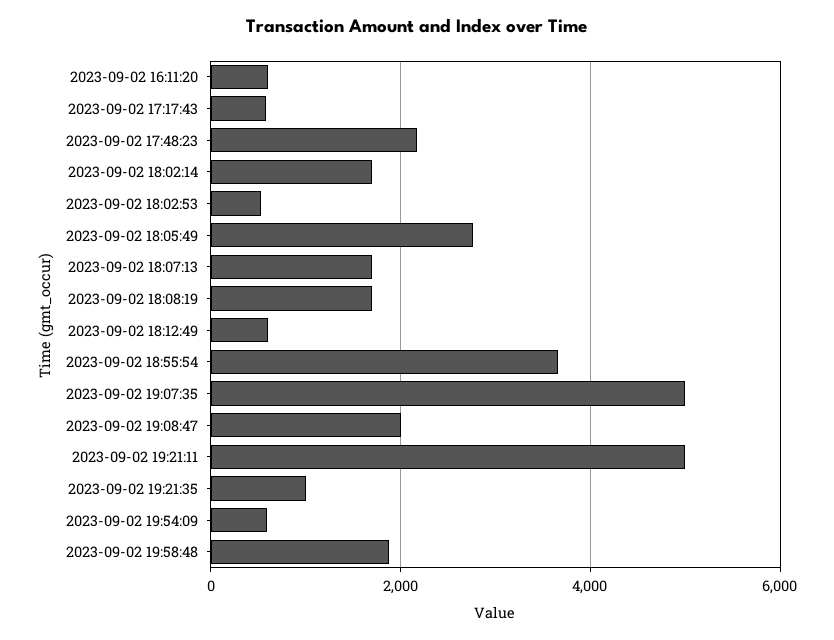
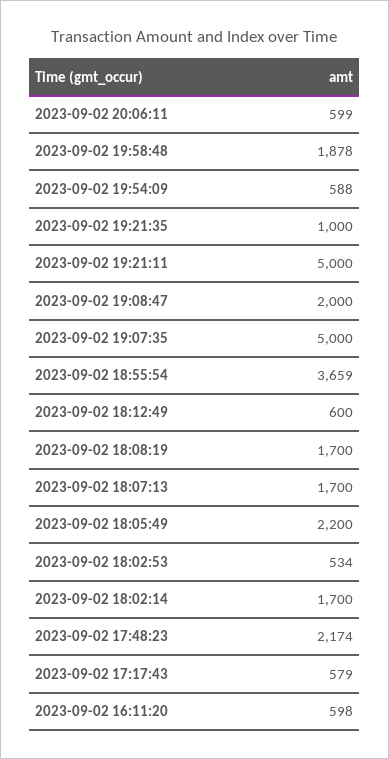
2023-09-02 18:05:49: 2800 -> 2200
2023-09-02 20:06:11: none -> 599

